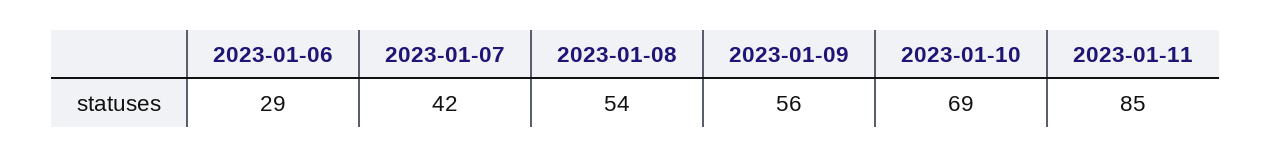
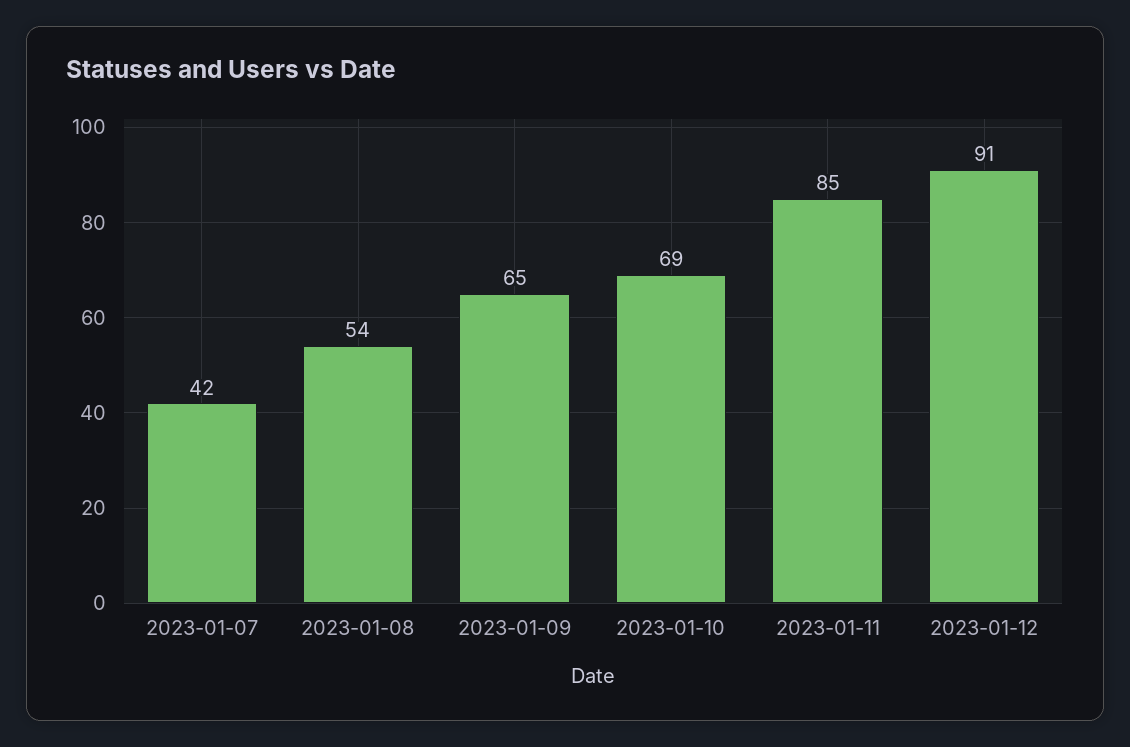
2023-01-06: 29 -> none
2023-01-09: 56 -> 65
2023-01-12: none -> 91

